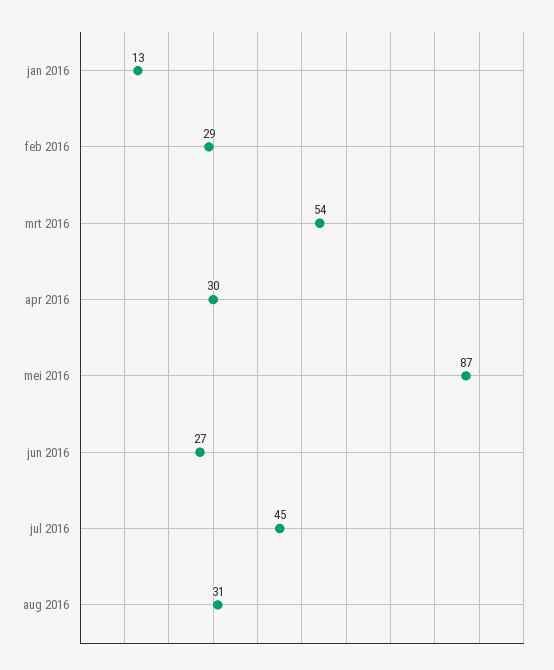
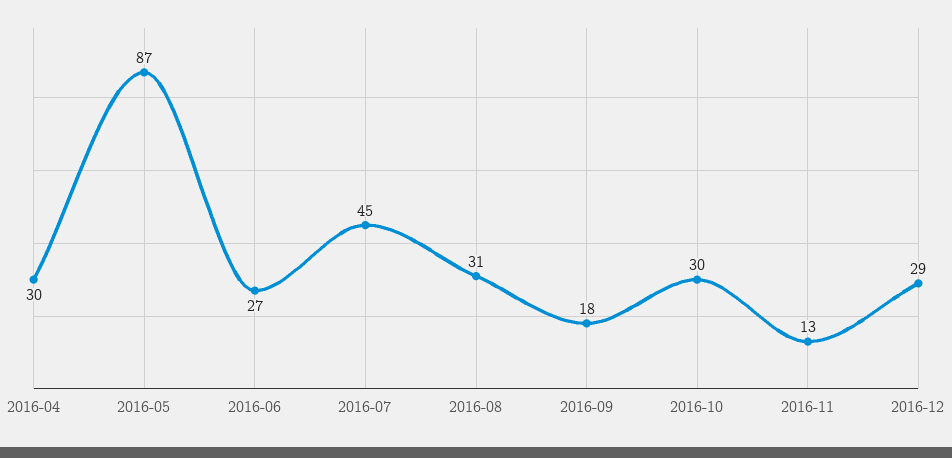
jan 2016: 13 -> none
feb 2016: 29 -> none
mrt 2016: 54 -> none
2016-09: none -> 18
2016-10: none -> 30
2016-11: none -> 13
2016-12: none -> 29

